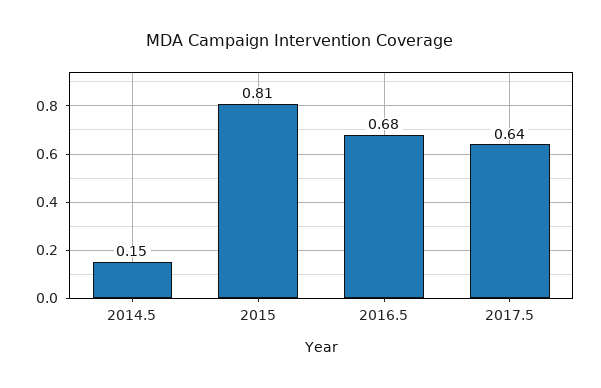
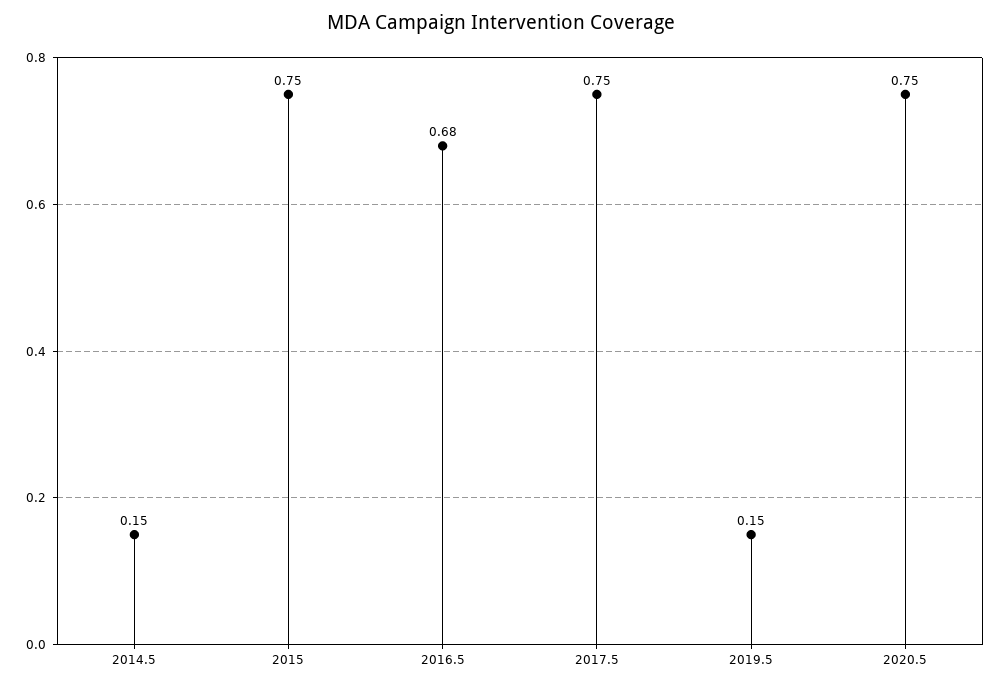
2015: 0.81 -> 0.75
2017.5: 0.64 -> 0.75
2019.5: none -> 0.15
2020.5: none -> 0.75

